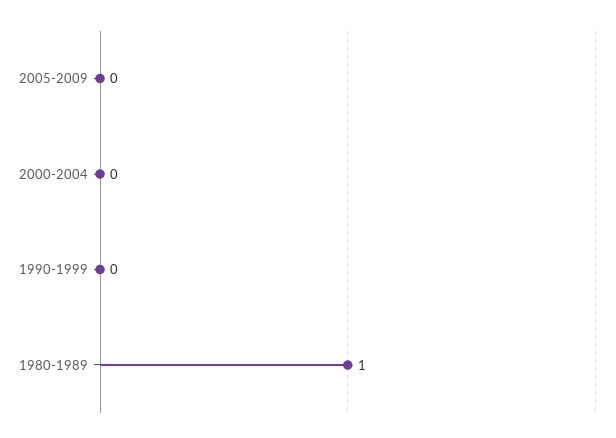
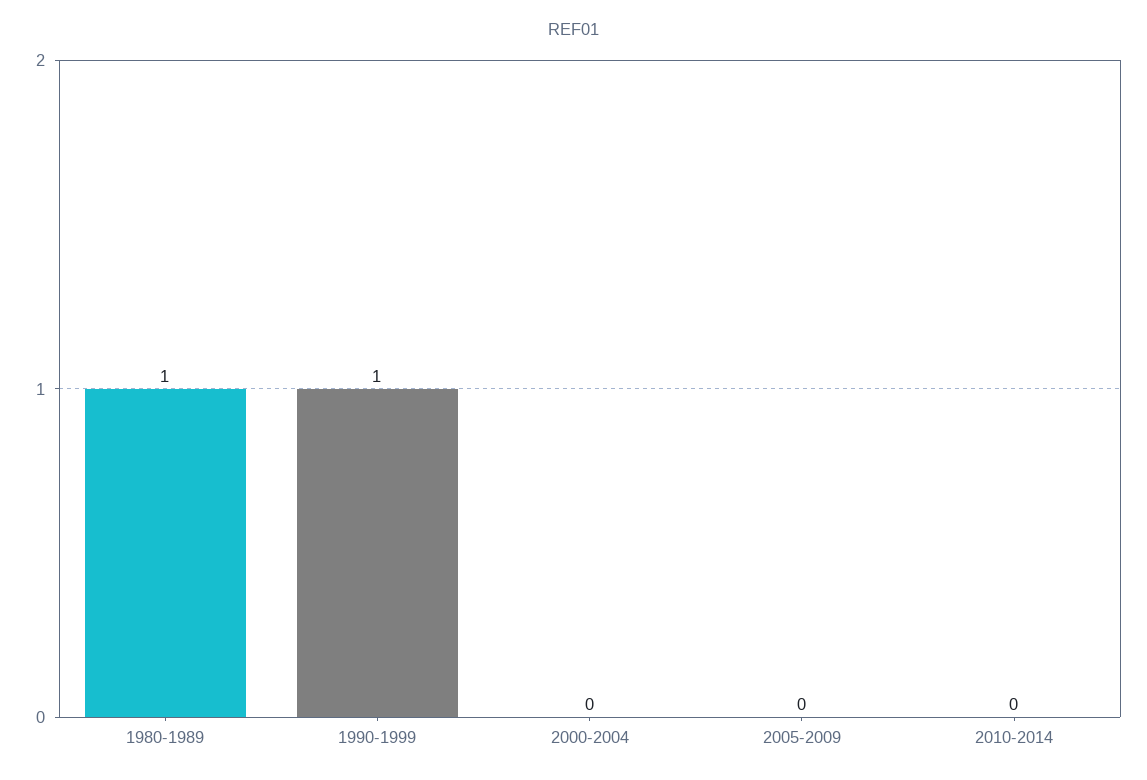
1990-1999: 0 -> 1
2010-2014: none -> 0

